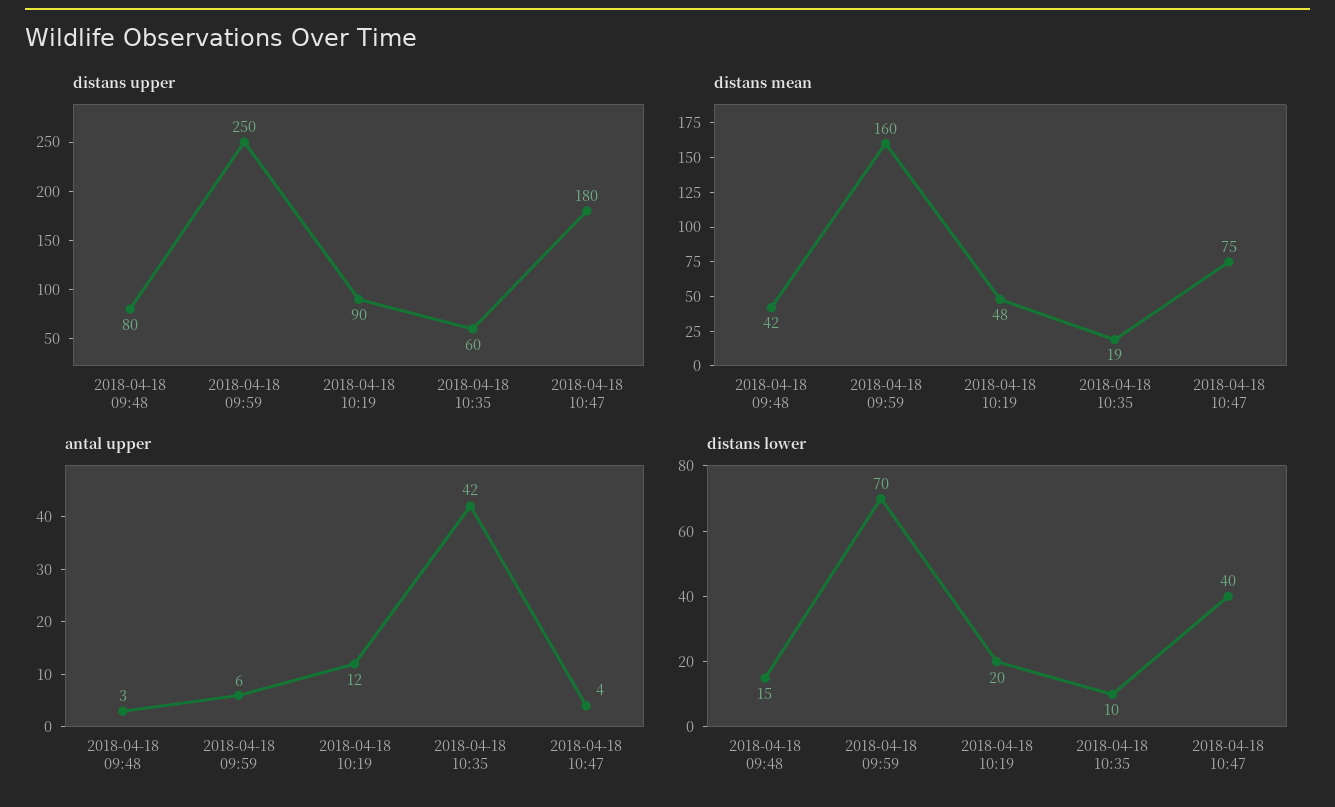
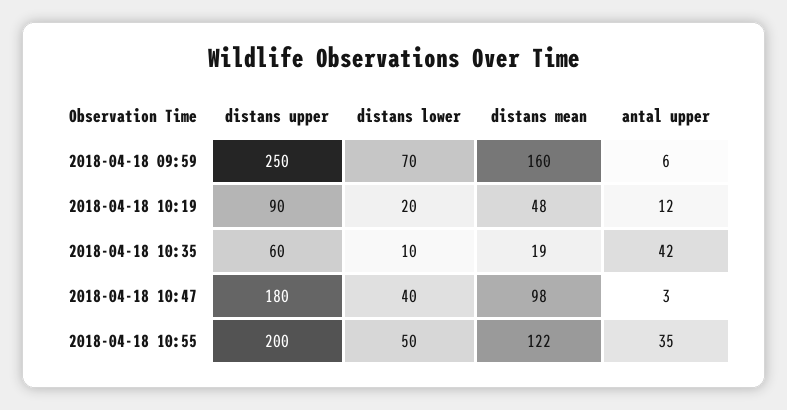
distans upper, 2018-04-18 09:48: 80 -> none
distans mean, 2018-04-18 09:48: 42 -> none
distans mean, 2018-04-18 10:47: 75 -> 98
antal upper, 2018-04-18 09:48: 3 -> none
antal upper, 2018-04-18 10:47: 4 -> 3
distans lower, 2018-04-18 09:48: 15 -> none
distans upper, 2018-04-18 10:55: none -> 200
distans lower, 2018-04-18 10:55: none -> 50
distans mean, 2018-04-18 10:55: none -> 122
antal upper, 2018-04-18 10:55: none -> 35

